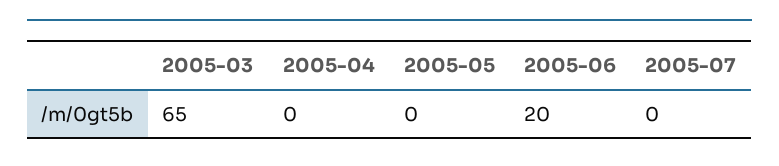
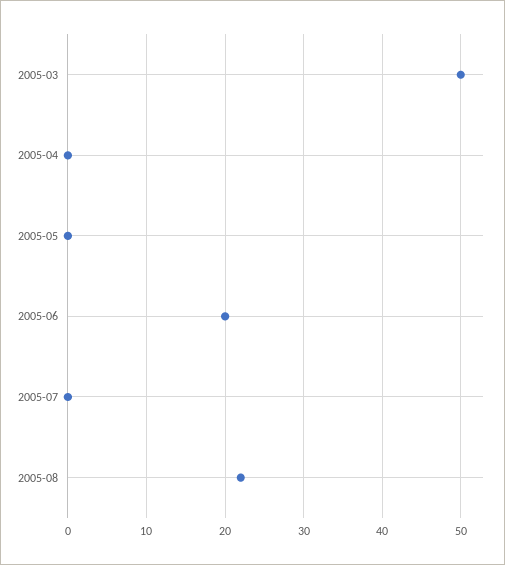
2005-03: 65 -> 50
2005-08: none -> 22

